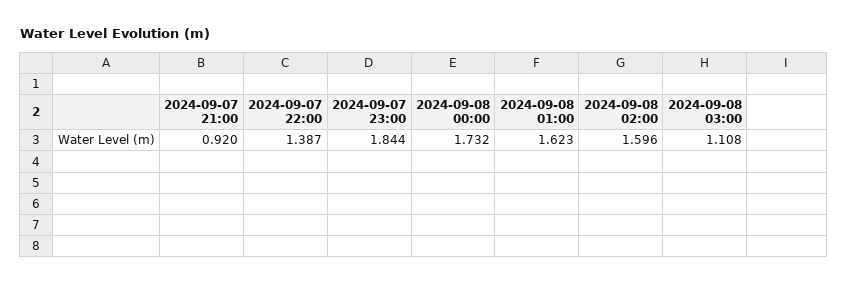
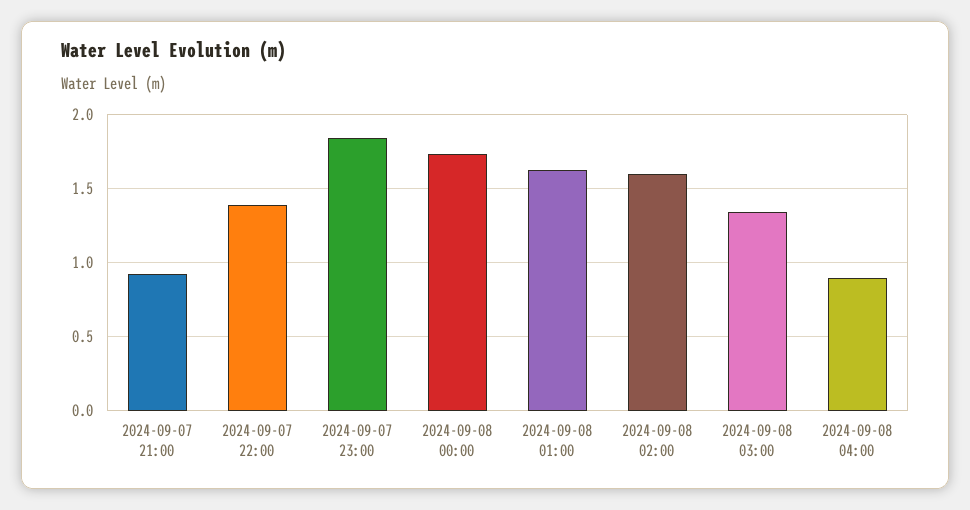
2024-09-08 03:00: 1.108 -> 1.35
2024-09-08 04:00: none -> 0.9

